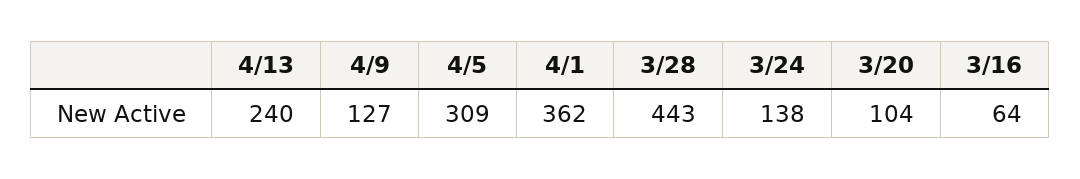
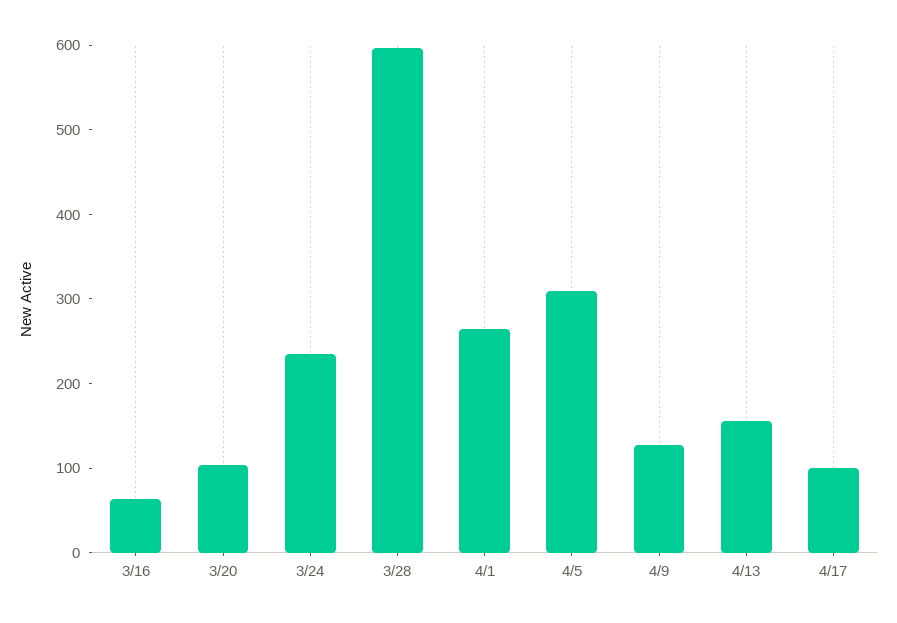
4/13: 240 -> 160
4/1: 362 -> 260
3/28: 443 -> 600
3/24: 138 -> 240
4/17: none -> 100

